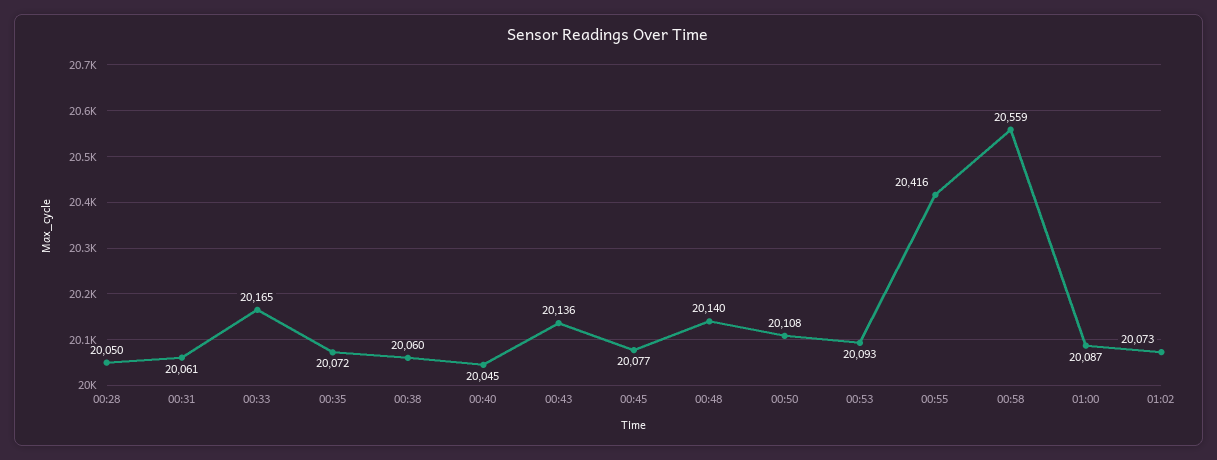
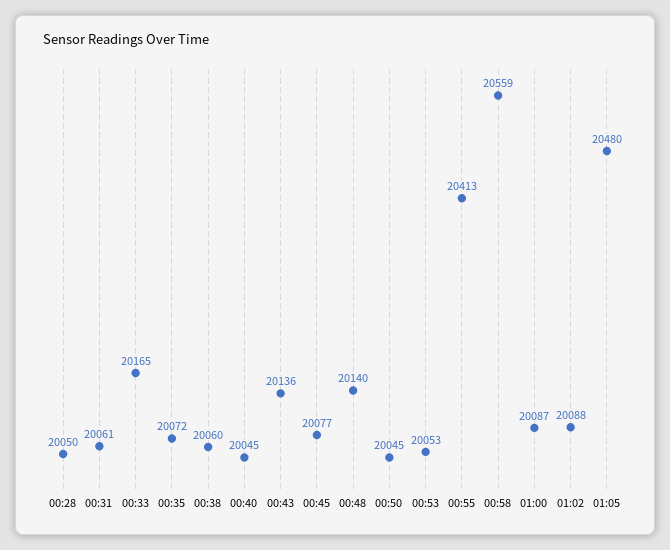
00:50: 20108 -> 20045
00:53: 20093 -> 20053
00:55: 20416 -> 20413
01:02: 20073 -> 20088
01:05: none -> 20480

